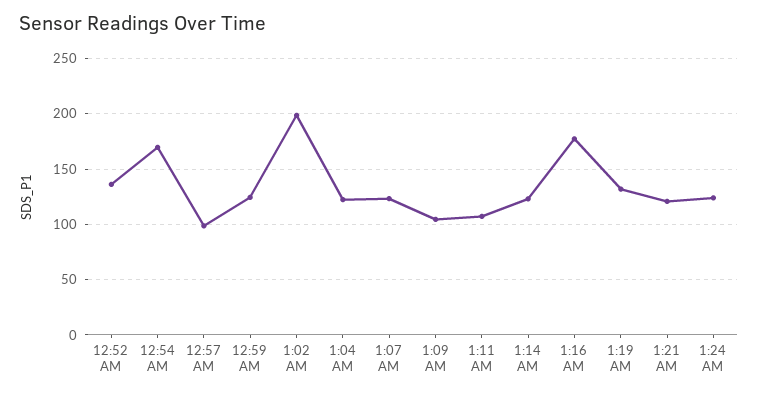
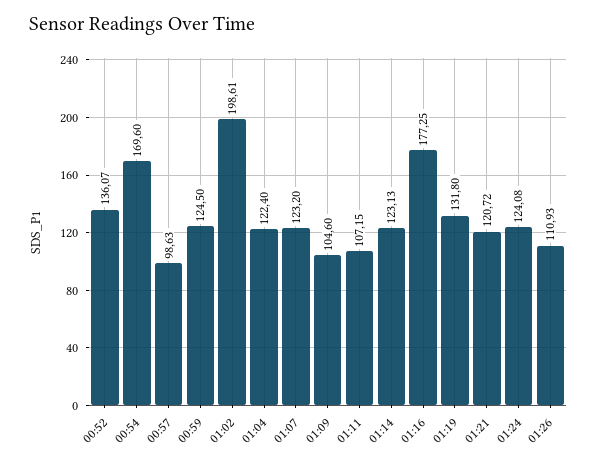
01:26: none -> 110.93

